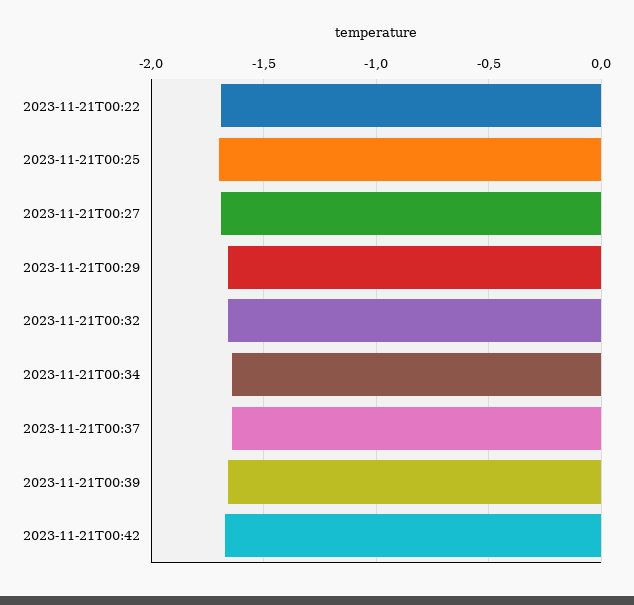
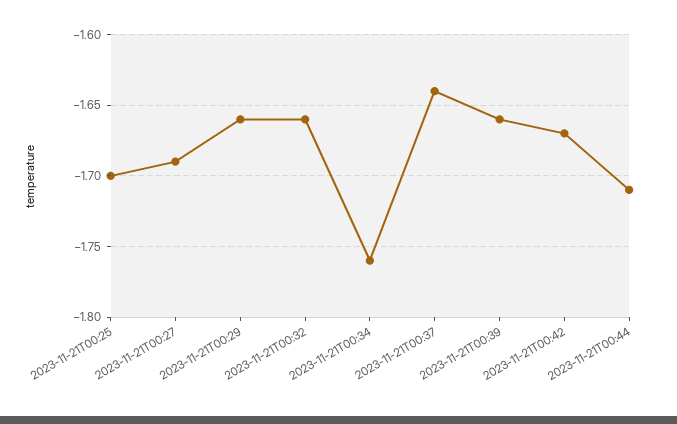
2023-11-21T00:22: -1.7 -> none
2023-11-21T00:34: -1.65 -> -1.76
2023-11-21T00:44: none -> -1.71

